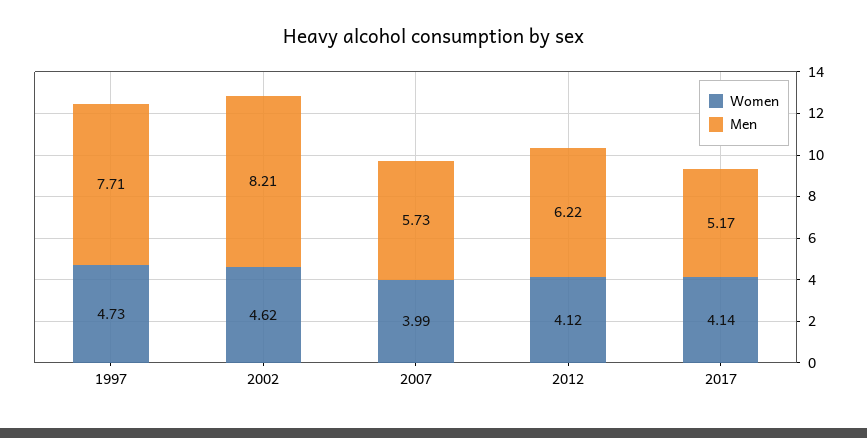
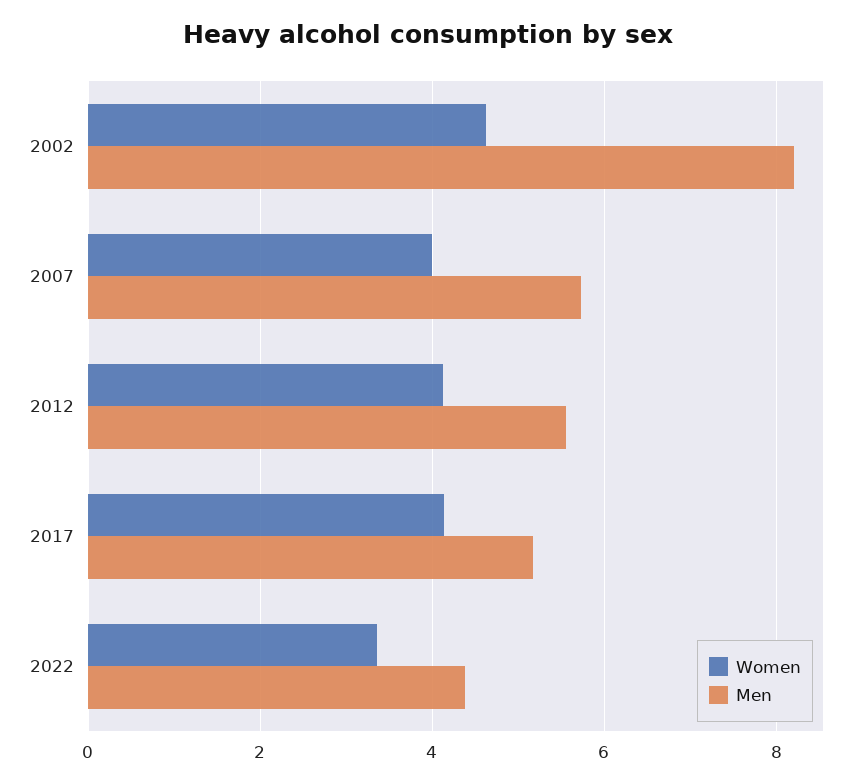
Women, 1997: 4.73 -> none
Men, 1997: 7.71 -> none
Men, 2012: 6.22 -> 5.6
Women, 2022: none -> 3.4
Men, 2022: none -> 4.4

